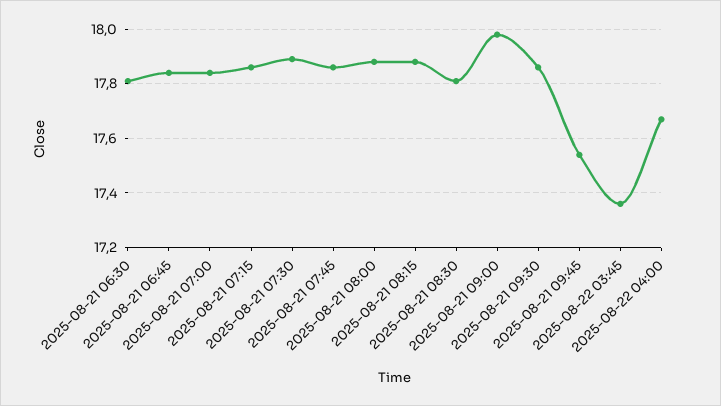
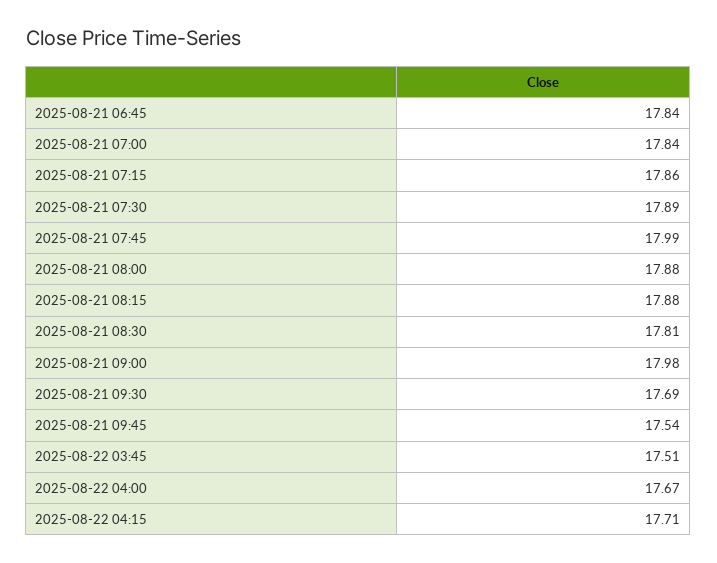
2025-08-21 06:30: 17.8 -> none
2025-08-21 07:45: 17.85 -> 17.99
2025-08-21 09:30: 17.85 -> 17.69
2025-08-22 03:45: 17.35 -> 17.51
2025-08-22 04:15: none -> 17.71

